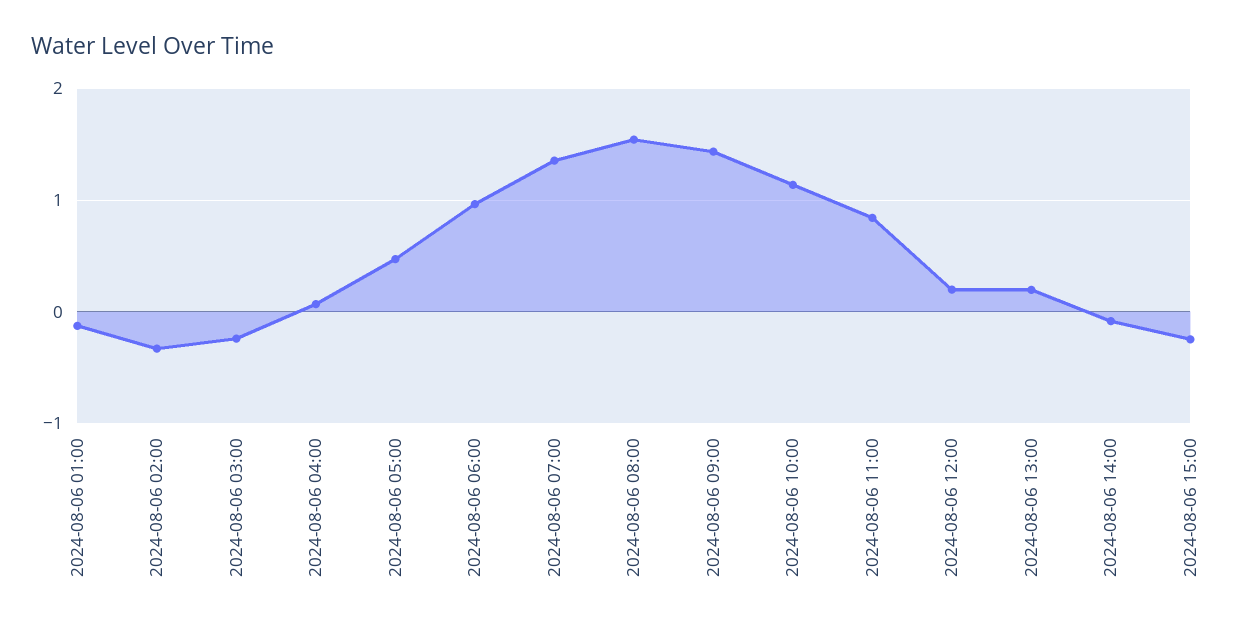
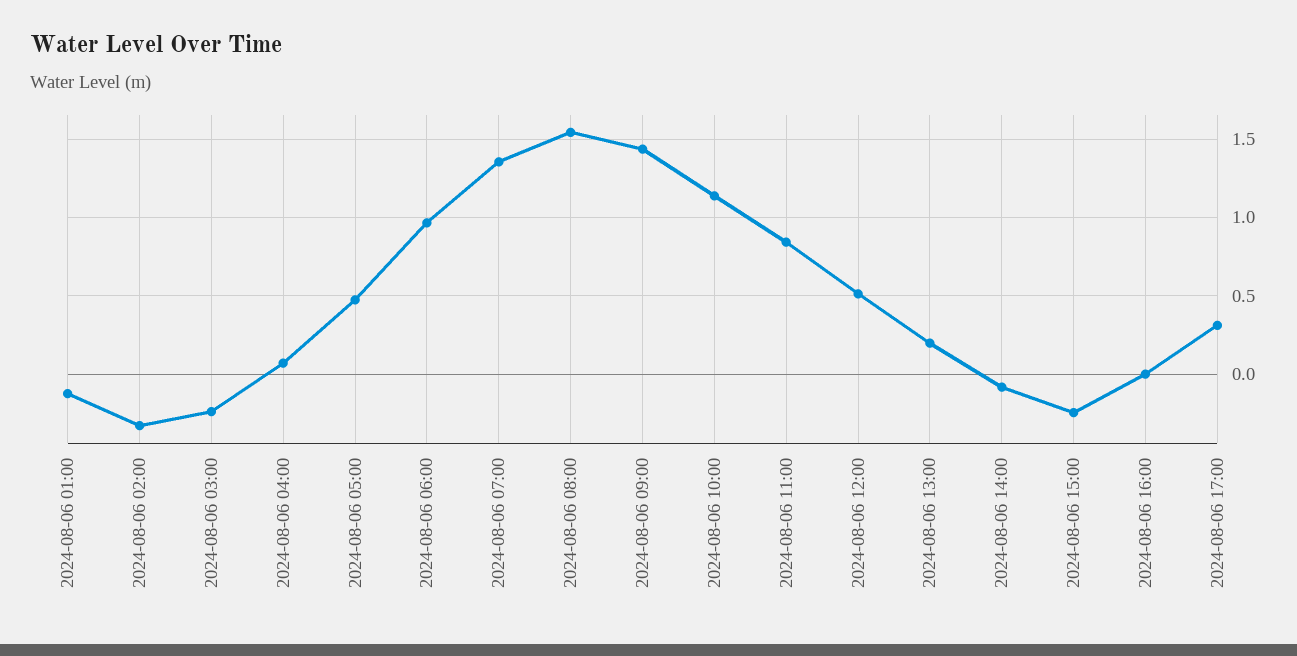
2024-08-06 12:00: 0.2 -> 0.5
2024-08-06 16:00: none -> 0
2024-08-06 17:00: none -> 0.3

